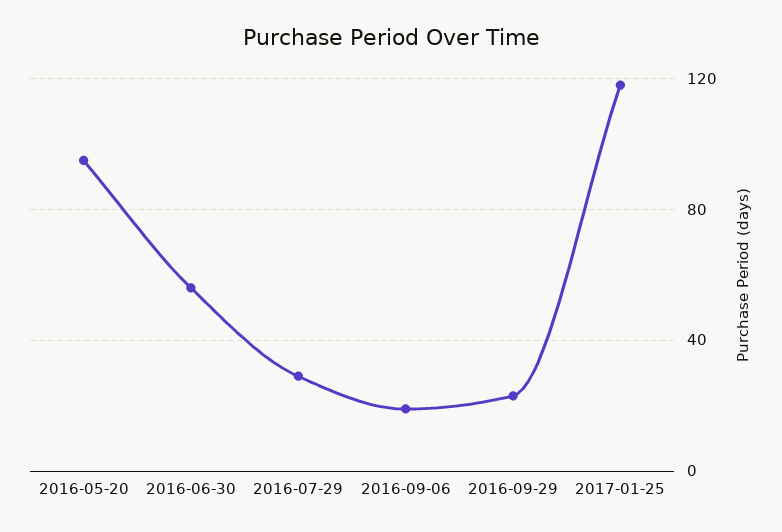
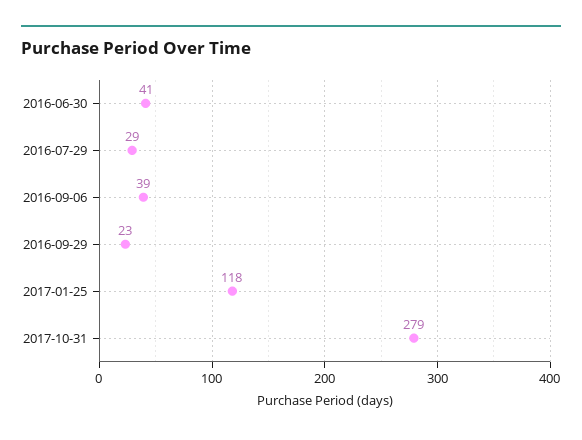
2016-05-20: 95 -> none
2016-06-30: 55 -> 41
2016-09-06: 20 -> 39
2017-10-31: none -> 279

